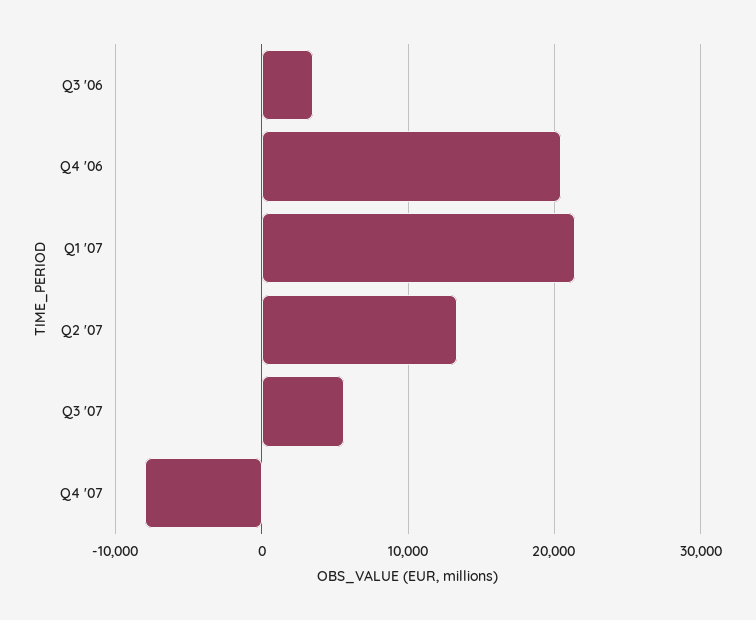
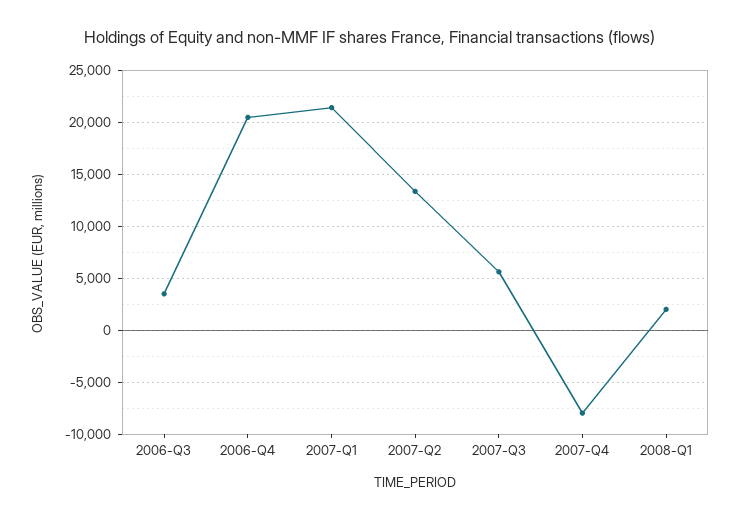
2008-Q1: none -> 2000

